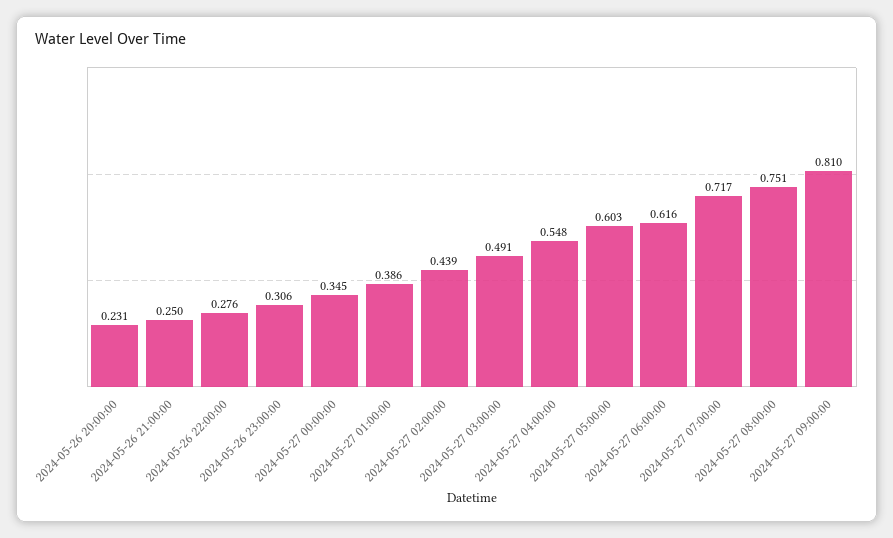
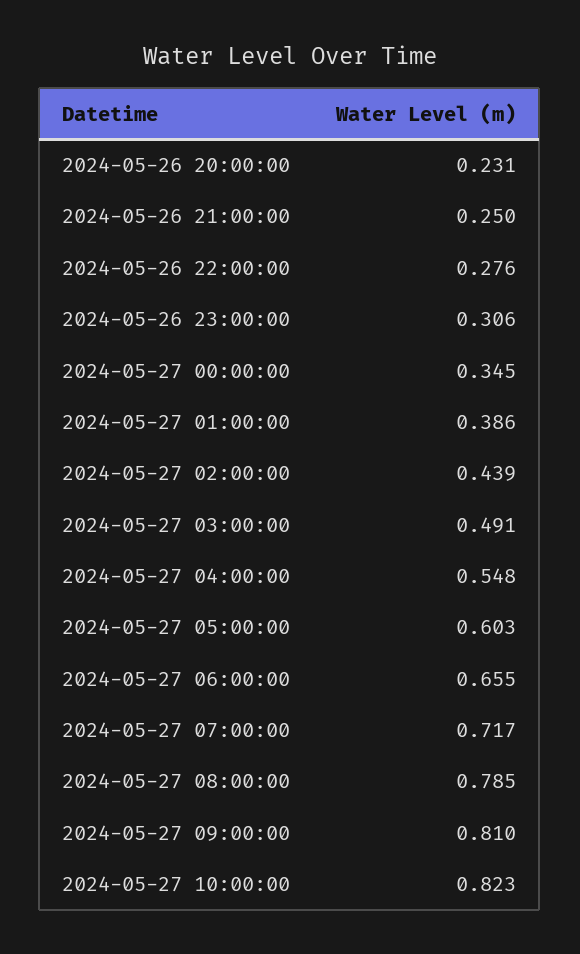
2024-05-27 06:00:00: 0.616 -> 0.655
2024-05-27 08:00:00: 0.751 -> 0.785
2024-05-27 10:00:00: none -> 0.823

